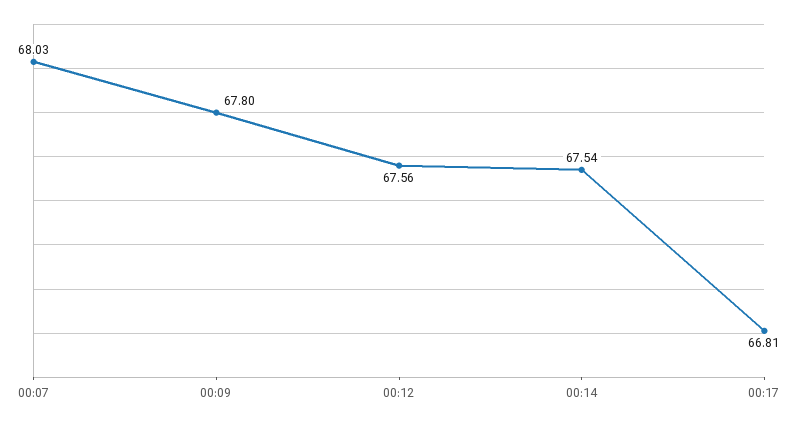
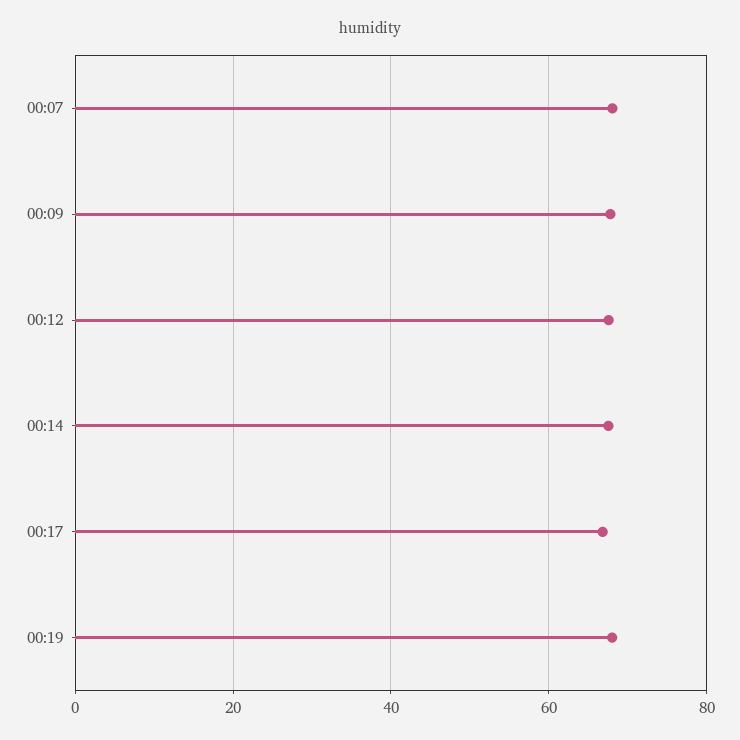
00:19: none -> 68

